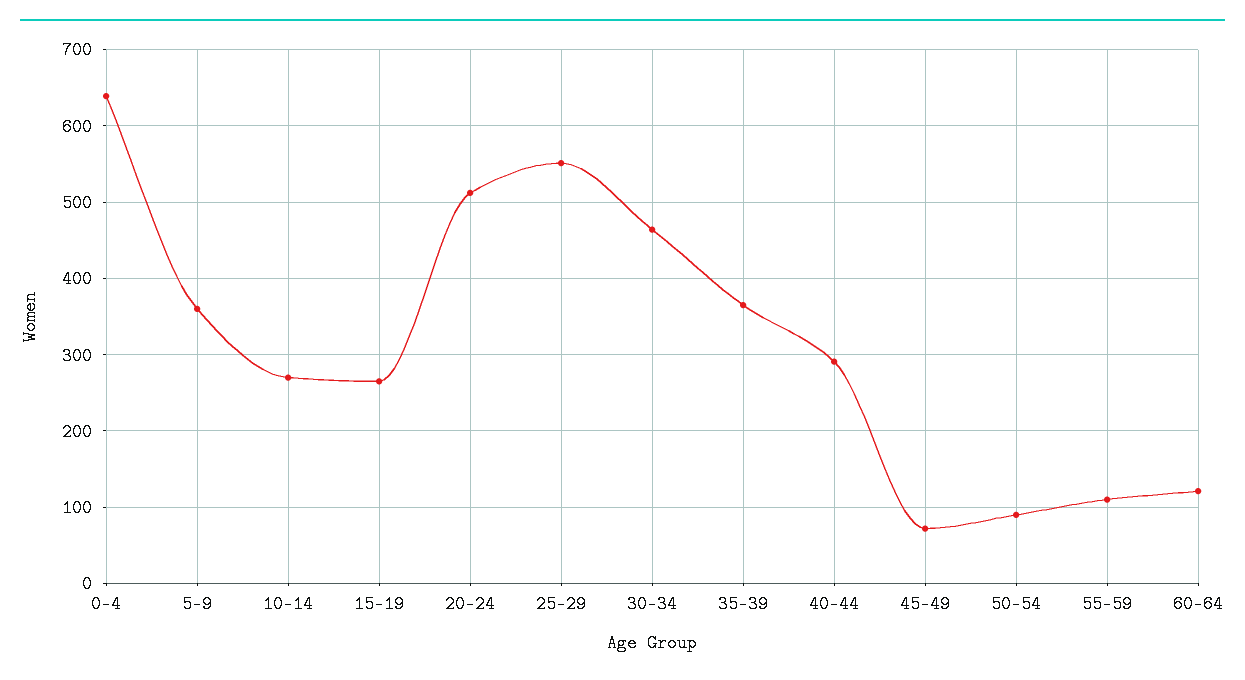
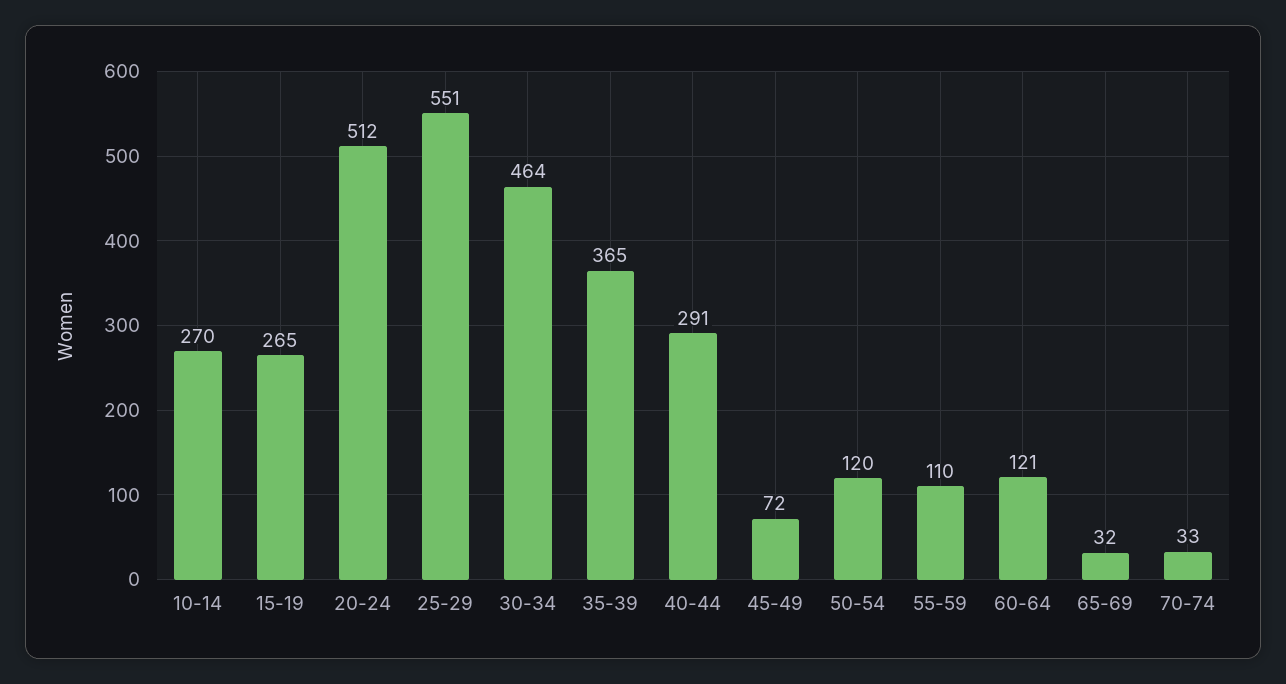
0-4: 640 -> none
5-9: 360 -> none
50-54: 90 -> 120
65-69: none -> 32
70-74: none -> 33

